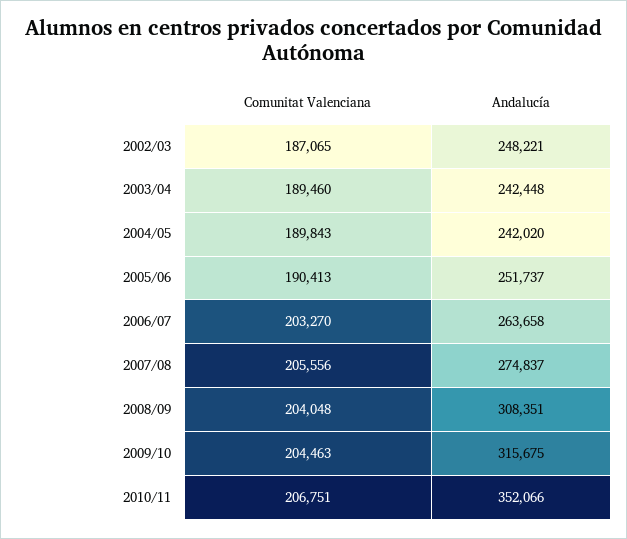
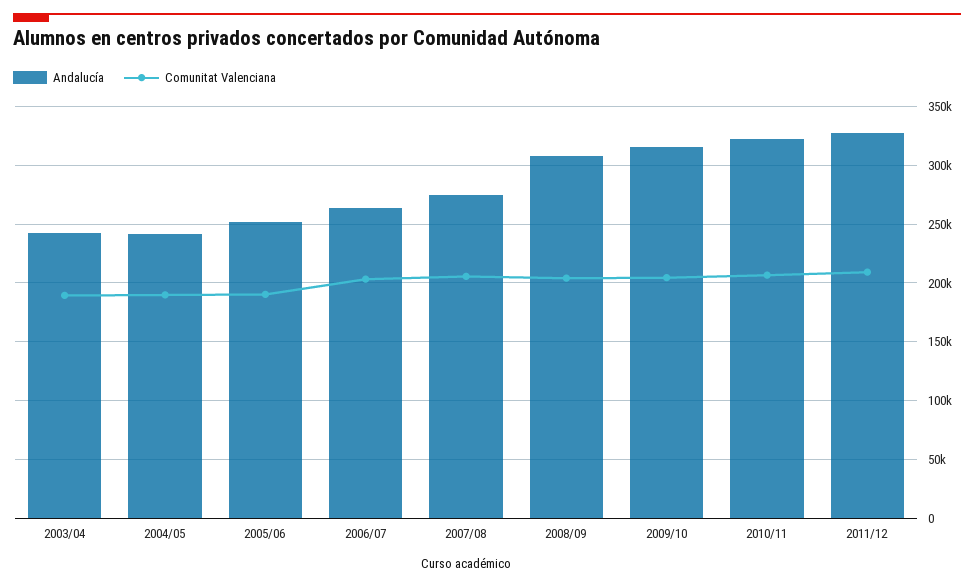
Comunitat Valenciana, 2002/03: 187065 -> none
Andalucía, 2002/03: 248221 -> none
Andalucía, 2010/11: 352066 -> 320000
Andalucía, 2011/12: none -> 330000
Comunitat Valenciana, 2011/12: none -> 210000

